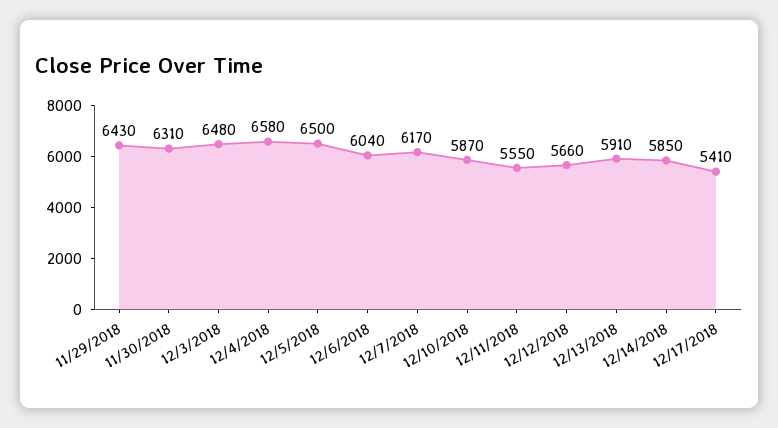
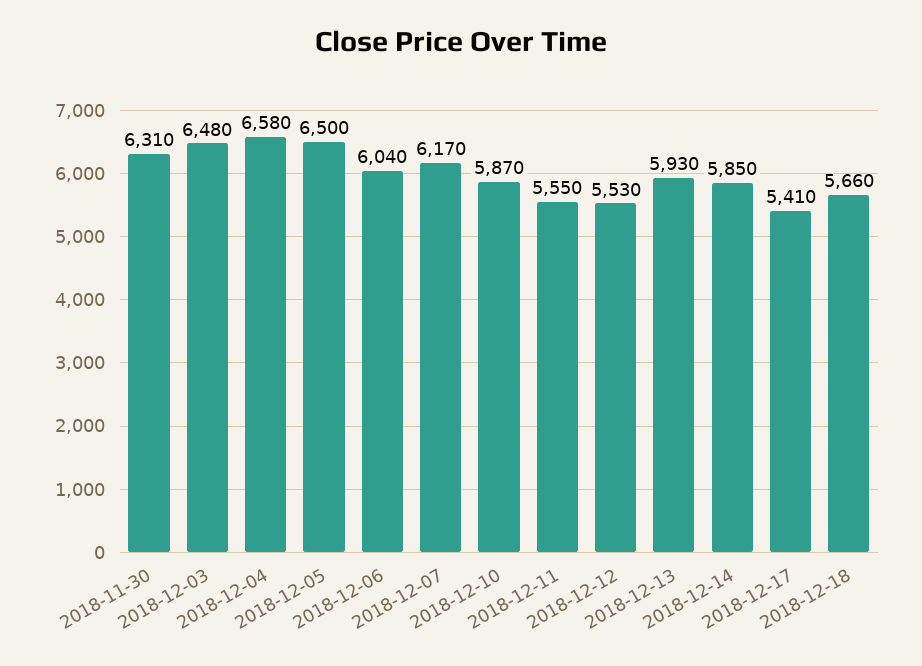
11/29/2018: 6430 -> none
12/12/2018: 5660 -> 5530
12/13/2018: 5910 -> 5930
2018-12-18: none -> 5660

